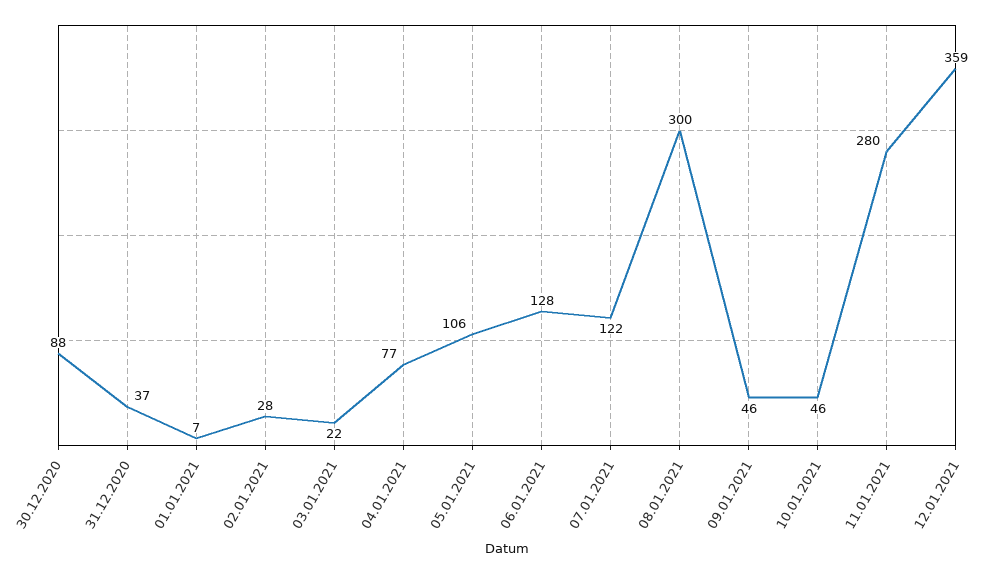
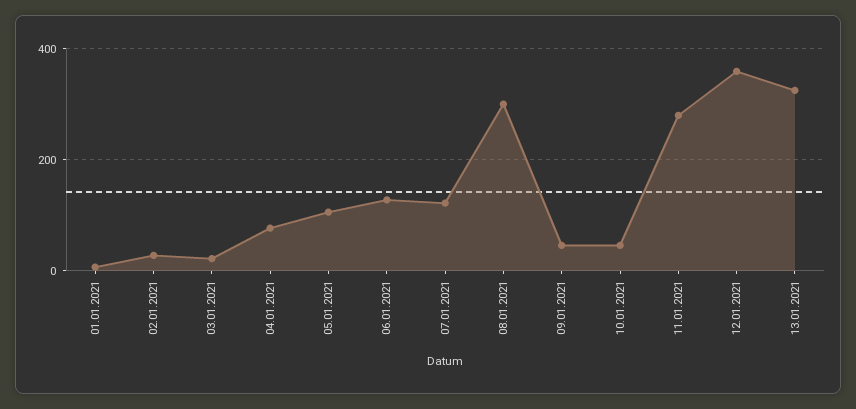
30.12.2020: 88 -> none
31.12.2020: 37 -> none
13.01.2021: none -> 320

